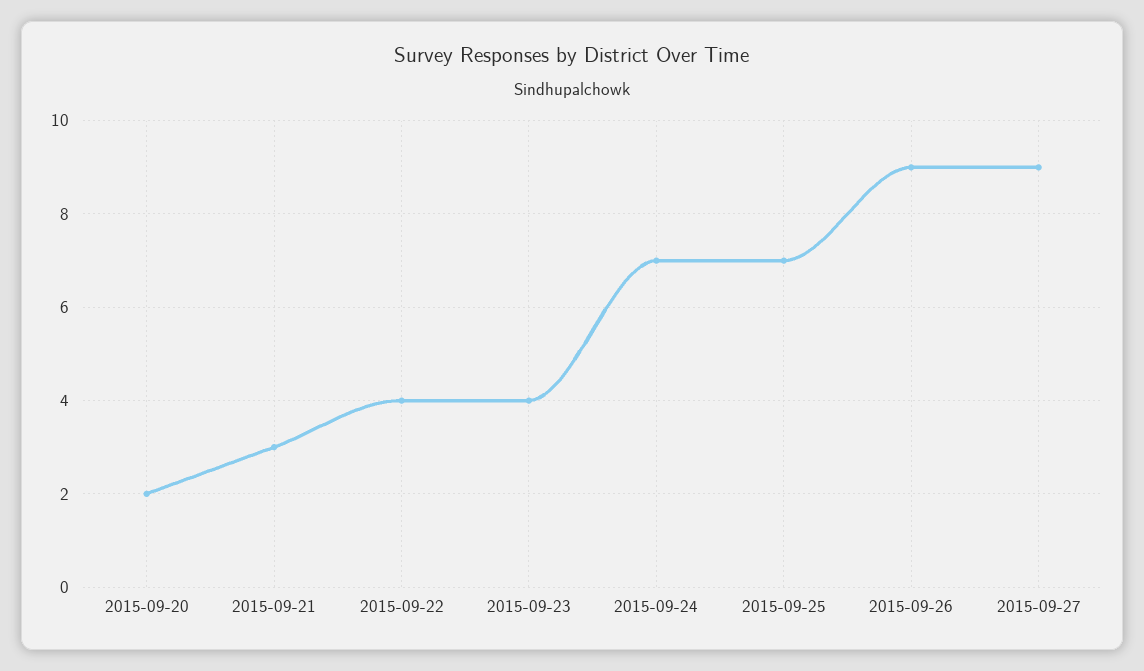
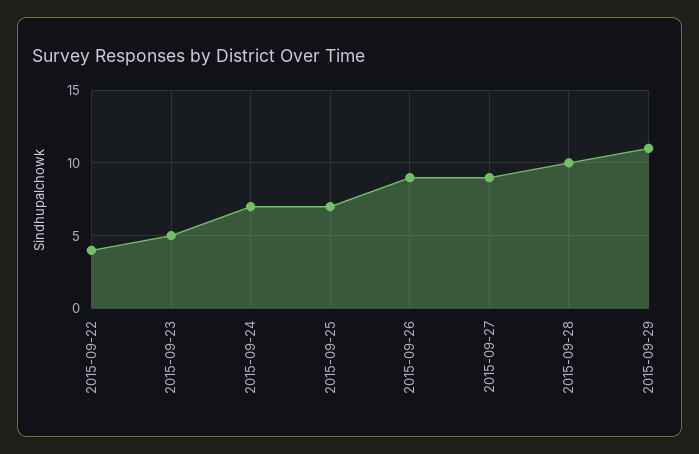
2015-09-20: 2 -> none
2015-09-21: 3 -> none
2015-09-23: 4 -> 5
2015-09-28: none -> 10
2015-09-29: none -> 11

